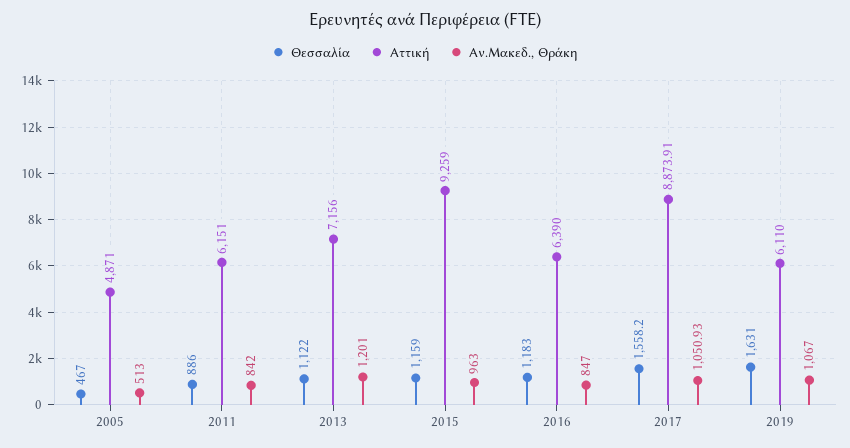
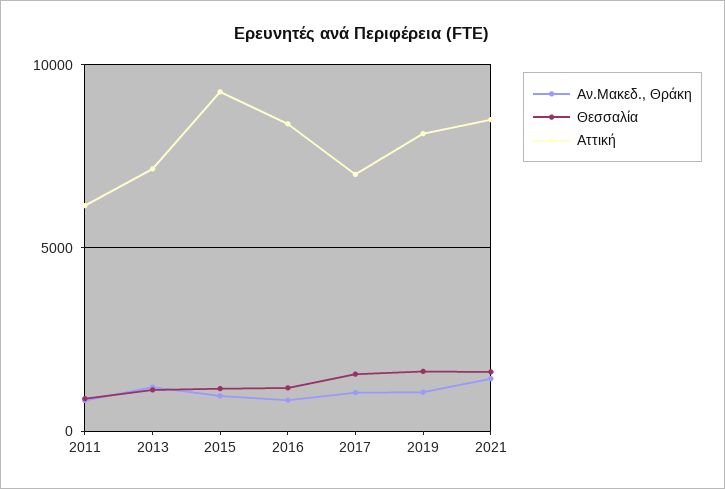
Θεσσαλία, 2005: 467 -> none
Αττική, 2005: 4871 -> none
Αν.Μακεδ., Θράκη, 2005: 513 -> none
Αττική, 2016: 6390 -> 8500
Αττική, 2017: 8873.91 -> 7000
Αττική, 2019: 6110 -> 8000
Αν.Μακεδ., Θράκη, 2021: none -> 1500
Θεσσαλία, 2021: none -> 1500
Αττική, 2021: none -> 8500

